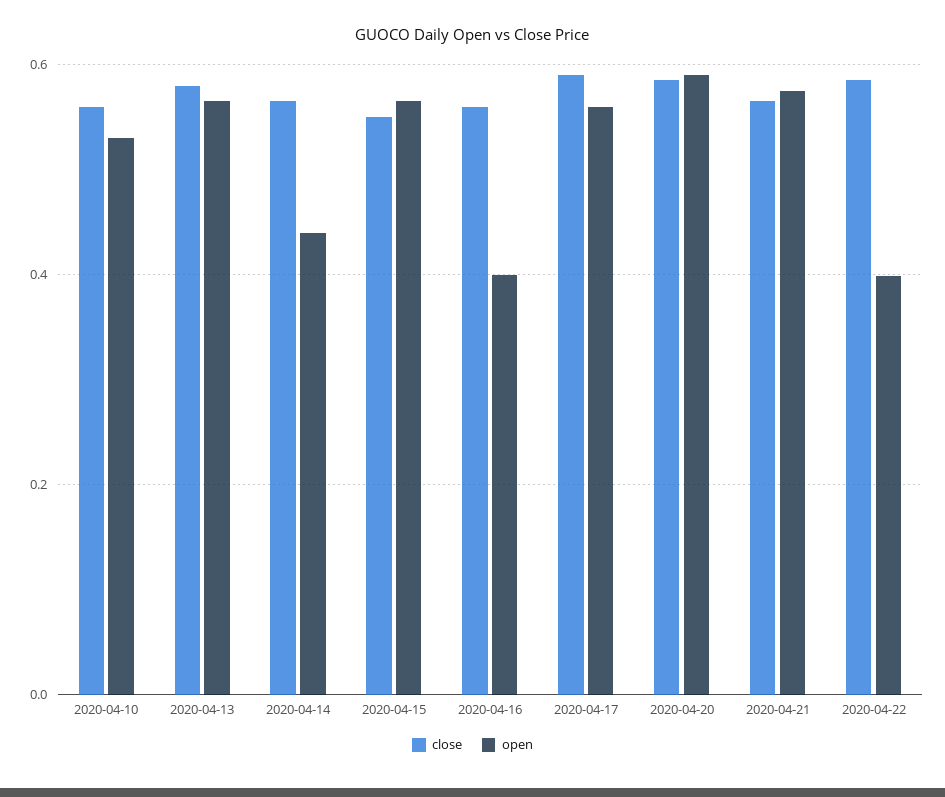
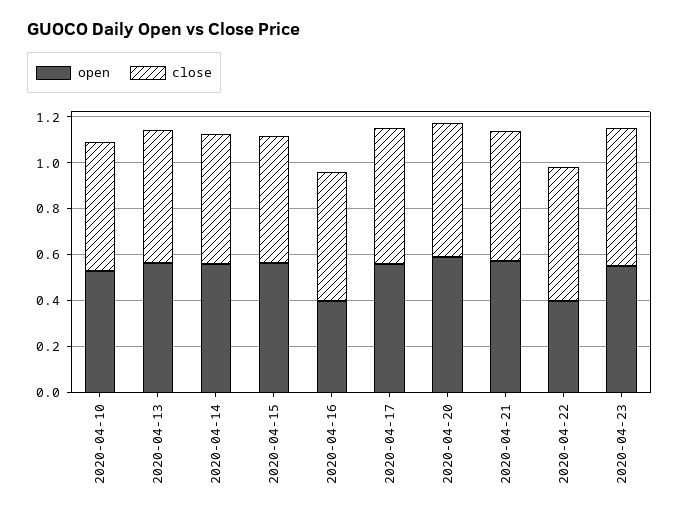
open, 2020-04-14: 0.44 -> 0.55
open, 2020-04-23: none -> 0.55
close, 2020-04-23: none -> 0.6

